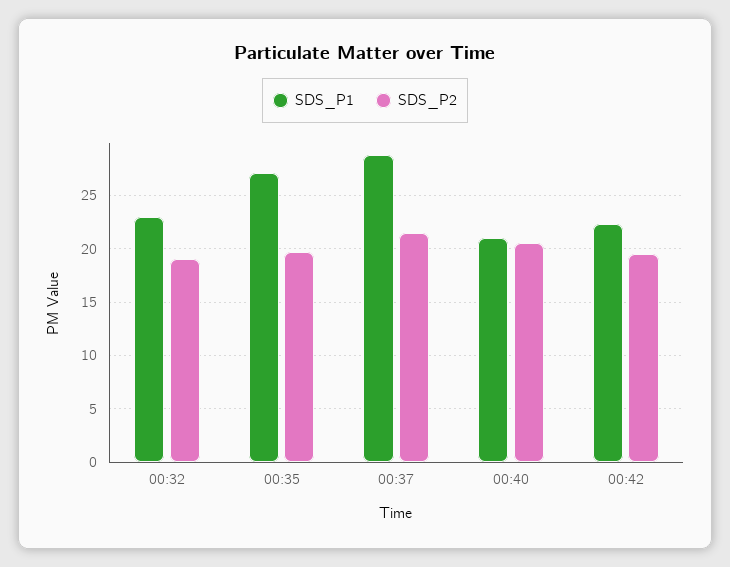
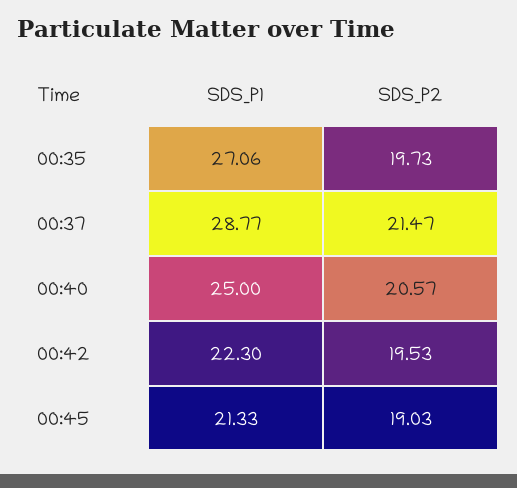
SDS_P1, 00:32: 23 -> none
SDS_P2, 00:32: 19 -> none
SDS_P1, 00:40: 21 -> 25
SDS_P1, 00:45: none -> 21.33
SDS_P2, 00:45: none -> 19.03

